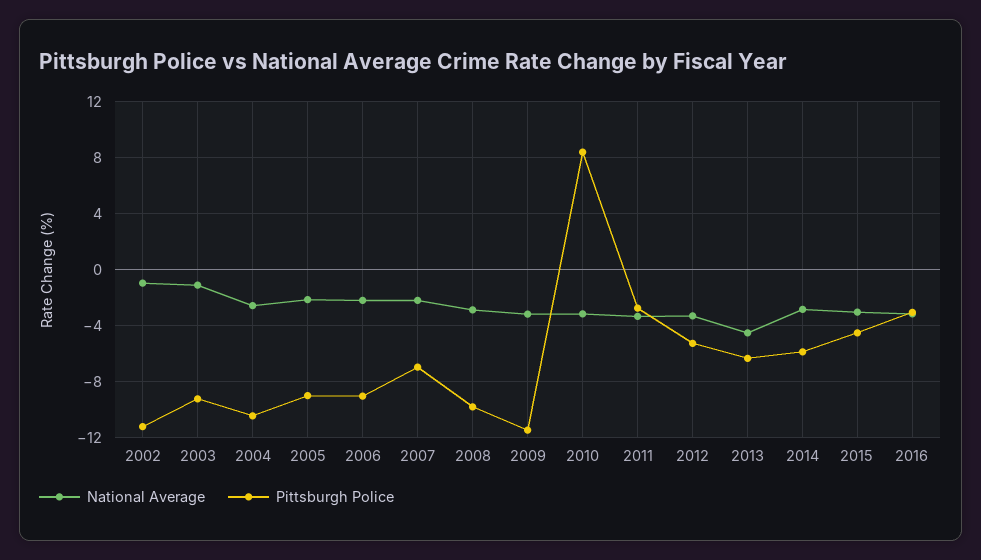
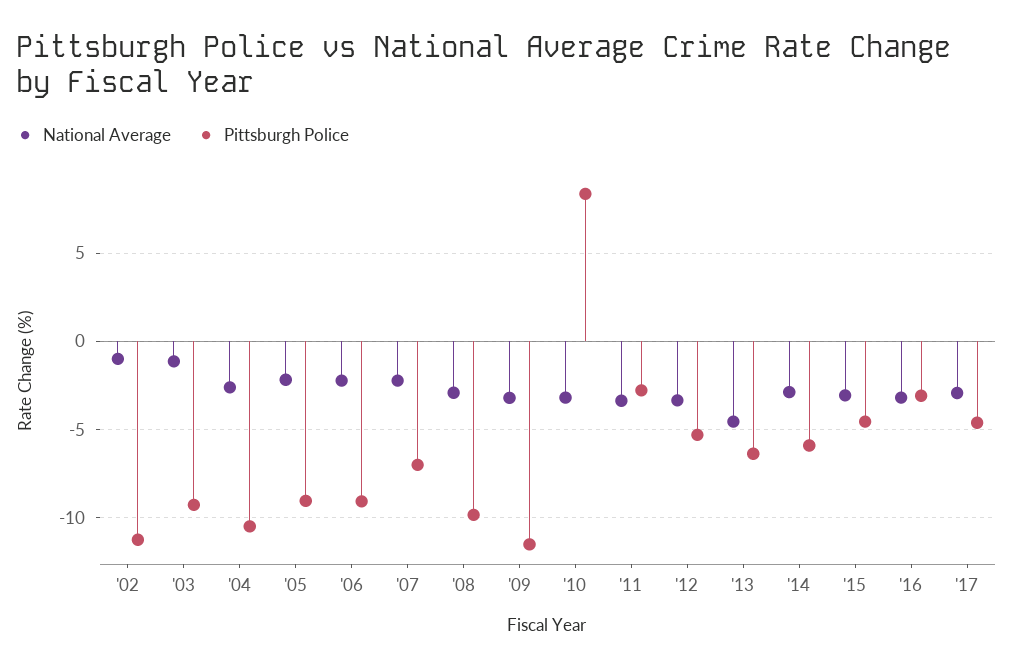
National Average, '17: none -> -3
Pittsburgh Police, '17: none -> -4.5

